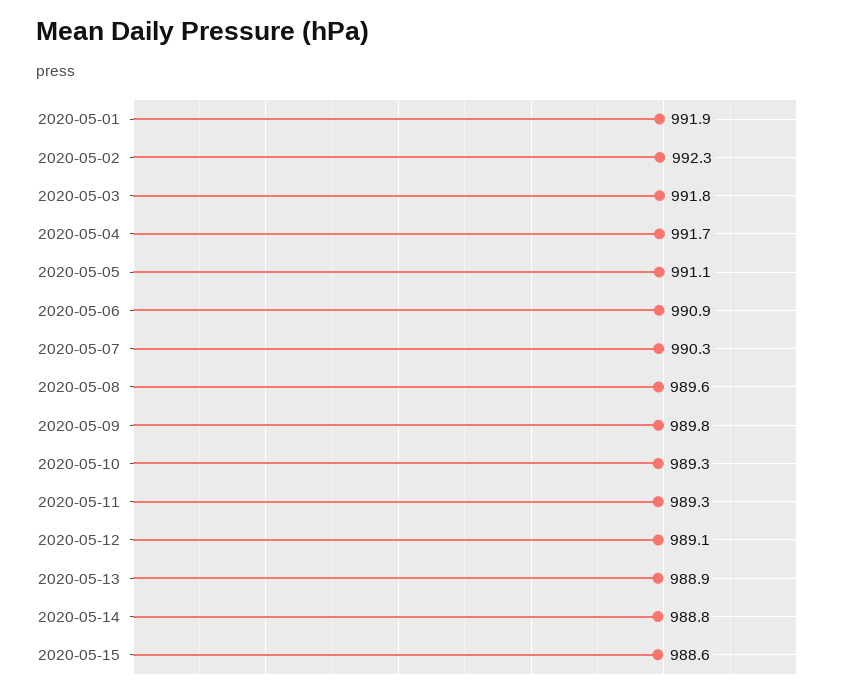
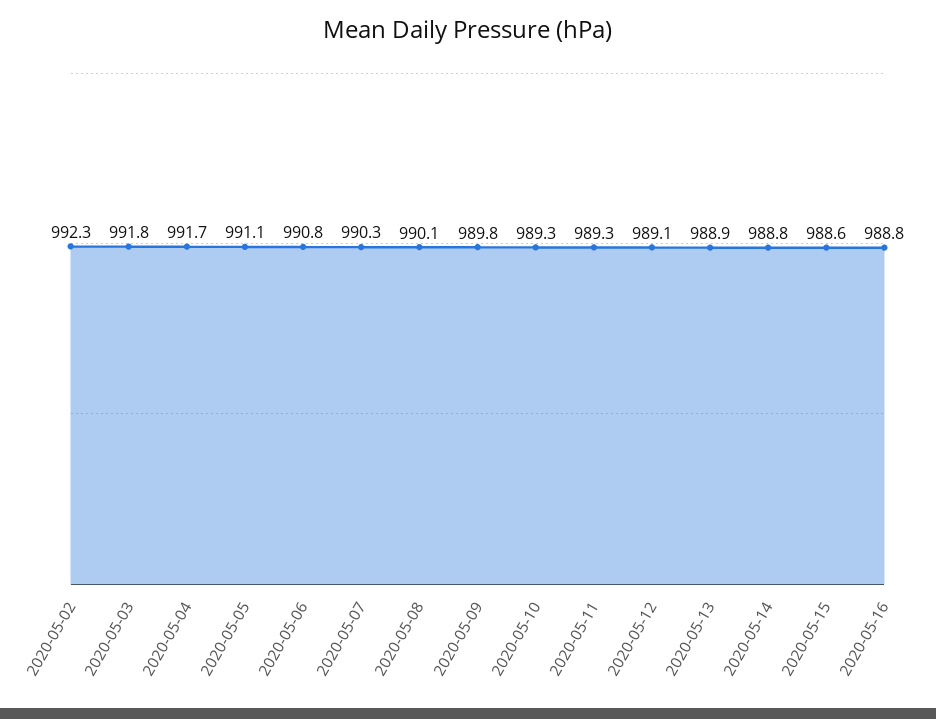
2020-05-01: 991.9 -> none
2020-05-06: 990.9 -> 990.8
2020-05-08: 989.6 -> 990.1
2020-05-16: none -> 988.8

